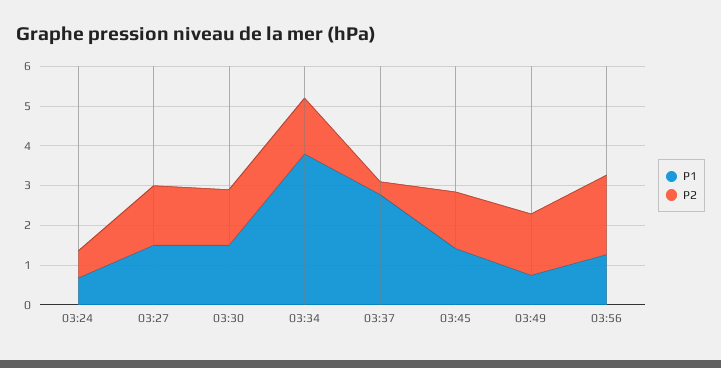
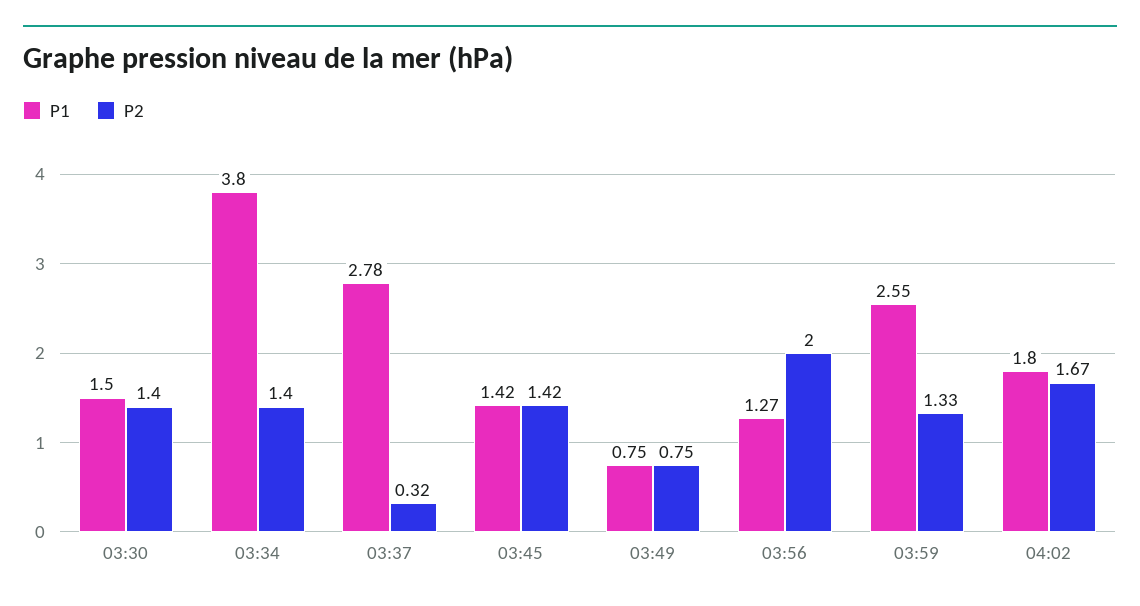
P1, 03:24: 0.75 -> none
P2, 03:24: 0.75 -> none
P1, 03:27: 1.5 -> none
P2, 03:27: 1.5 -> none
P2, 03:49: 1.5 -> 0.75
P1, 03:59: none -> 2.55
P2, 03:59: none -> 1.33
P1, 04:02: none -> 1.8
P2, 04:02: none -> 1.67

